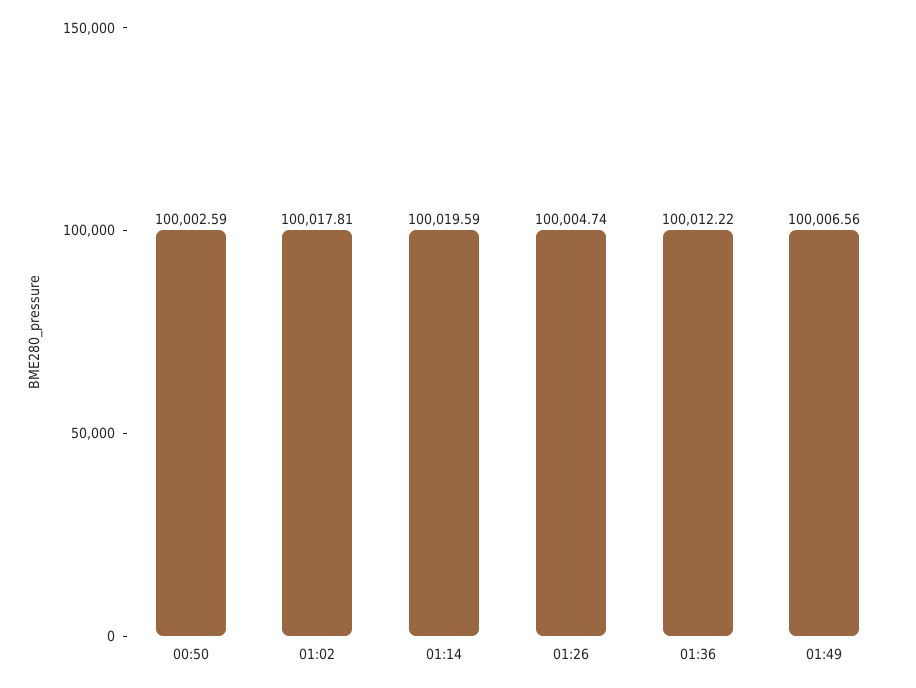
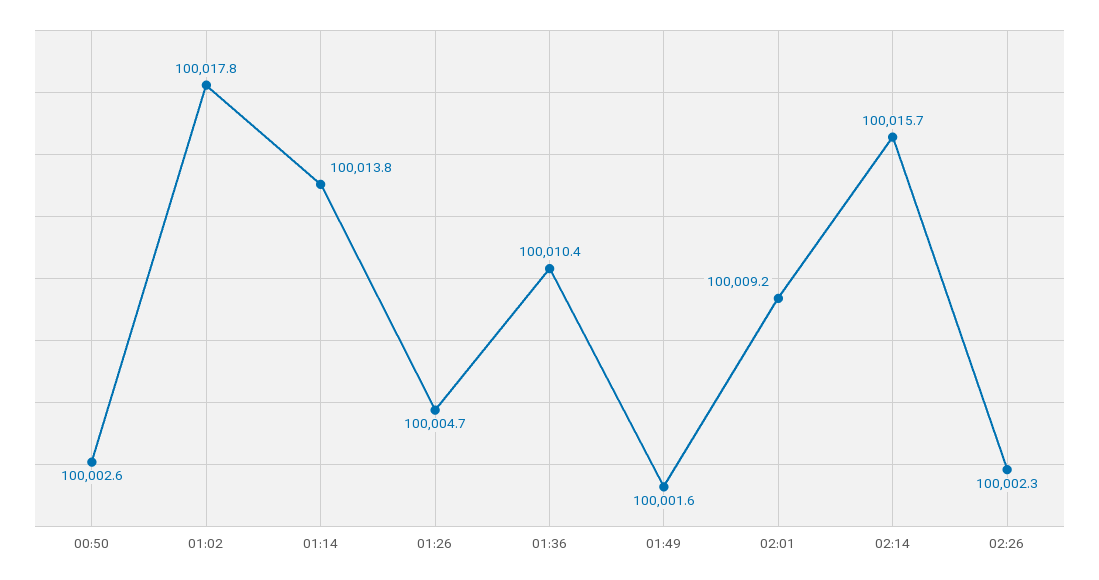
01:14: 100019.59 -> 100013.8
01:36: 100012.22 -> 100010.4
01:49: 100006.56 -> 100001.6
02:01: none -> 100009.2
02:14: none -> 100015.7
02:26: none -> 100002.3

